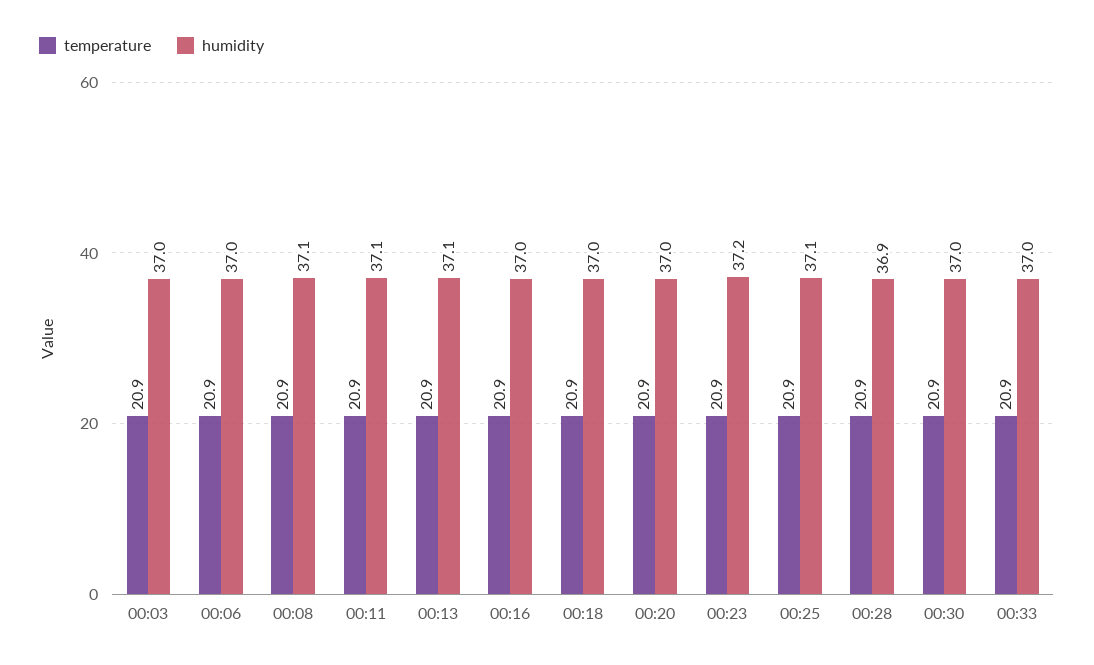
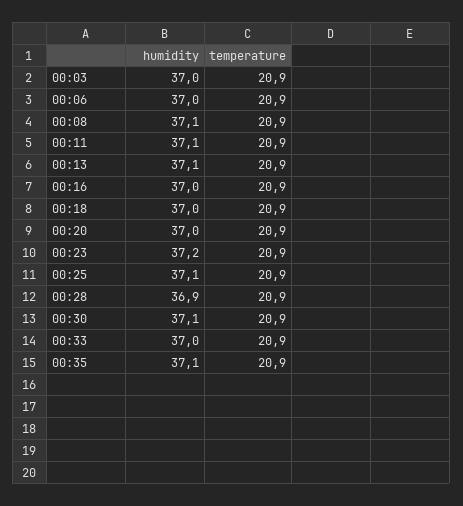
humidity, 00:30: 37 -> 37.1
humidity, 00:35: none -> 37.1
temperature, 00:35: none -> 20.9

